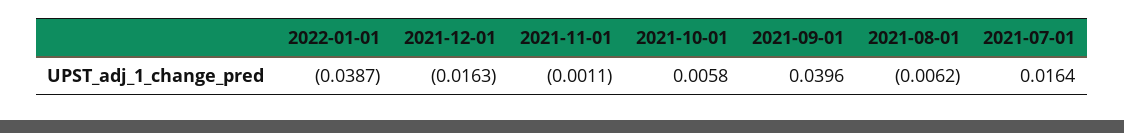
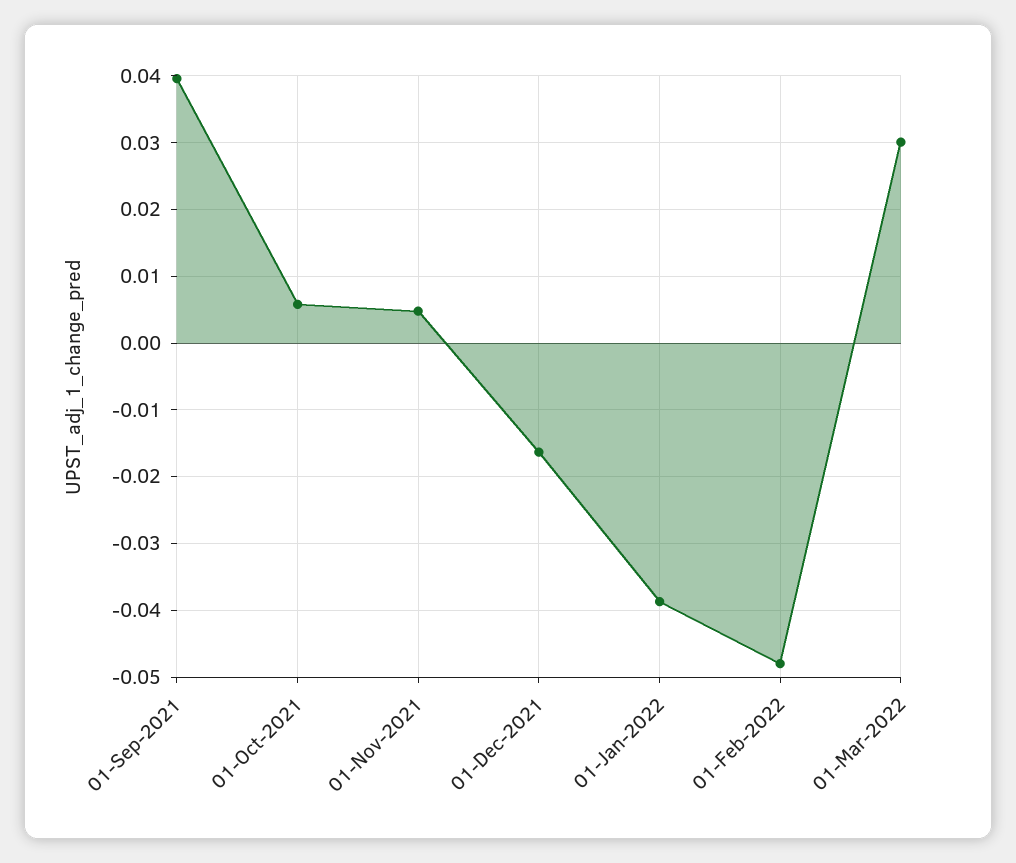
2021-11-01: -0.0011 -> 0.005
2021-08-01: -0.0062 -> none
2021-07-01: 0.0164 -> none
01-Feb-2022: none -> -0.048
01-Mar-2022: none -> 0.03

